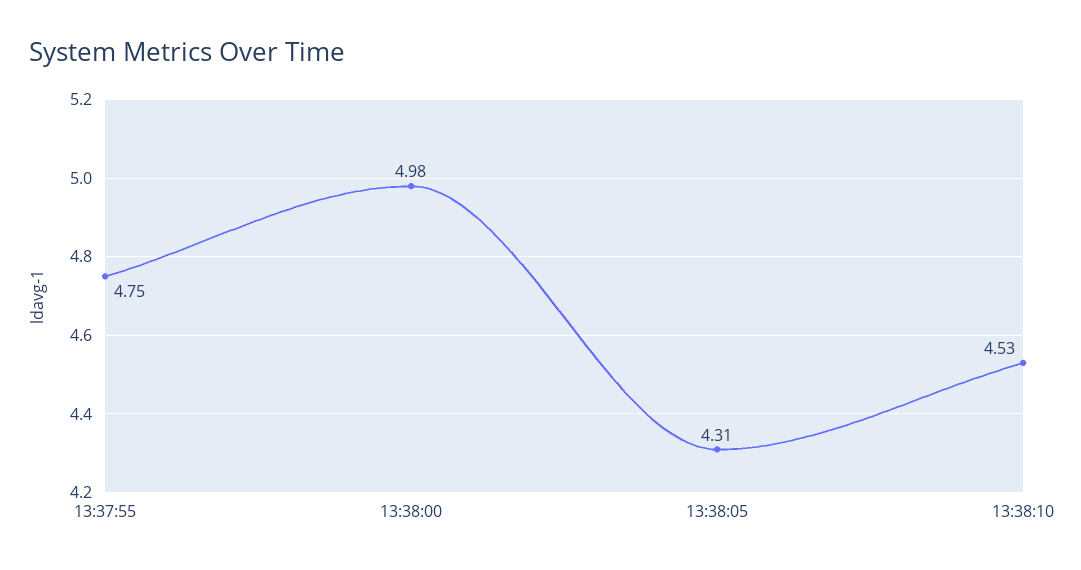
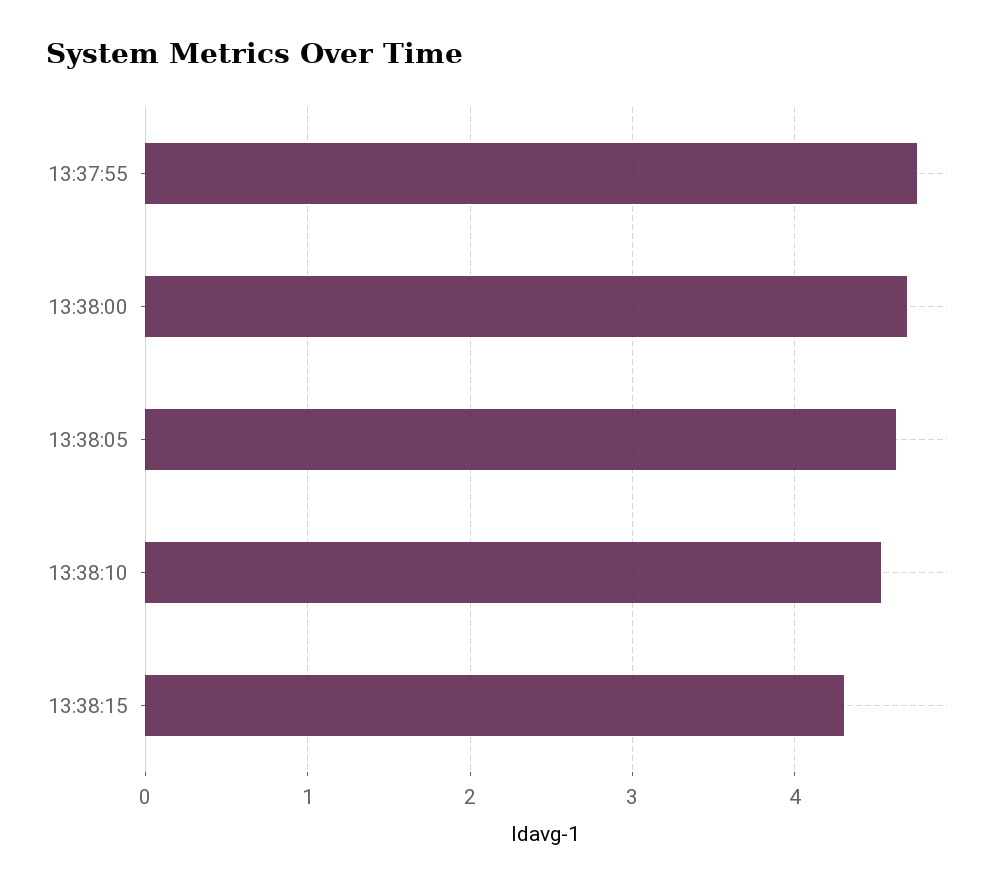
13:38:00: 4.98 -> 4.7
13:38:05: 4.31 -> 4.6
13:38:15: none -> 4.3

